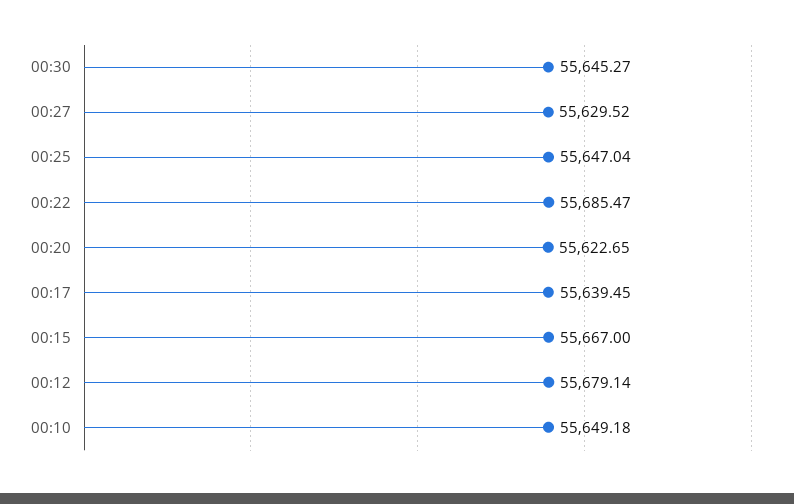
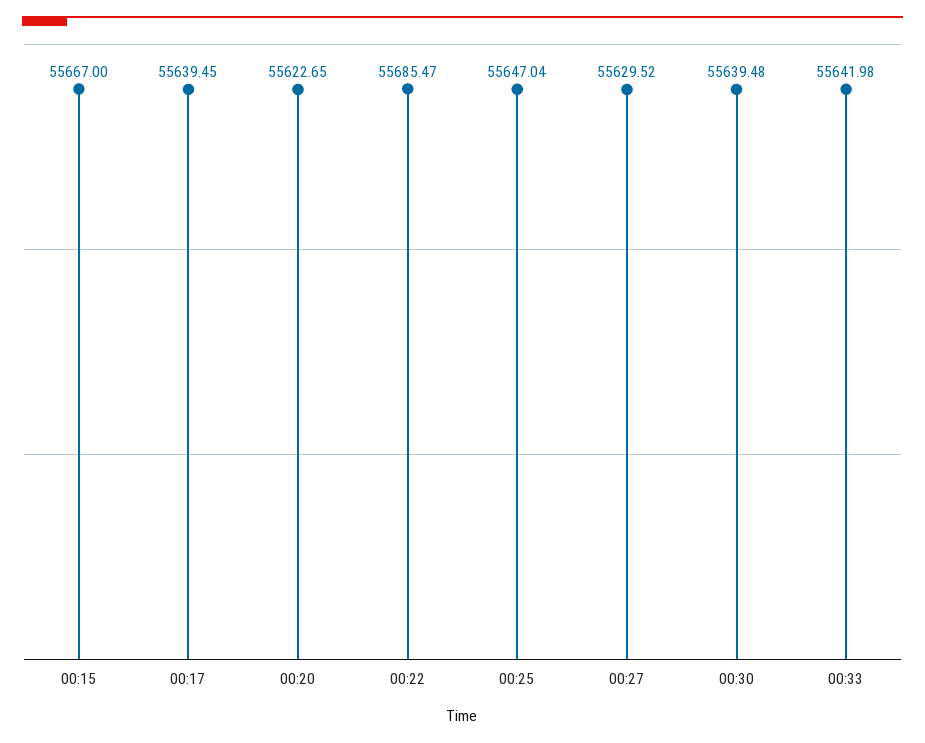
00:30: 55645.27 -> 55639.48
00:12: 55679.14 -> none
00:10: 55649.18 -> none
00:33: none -> 55641.98

